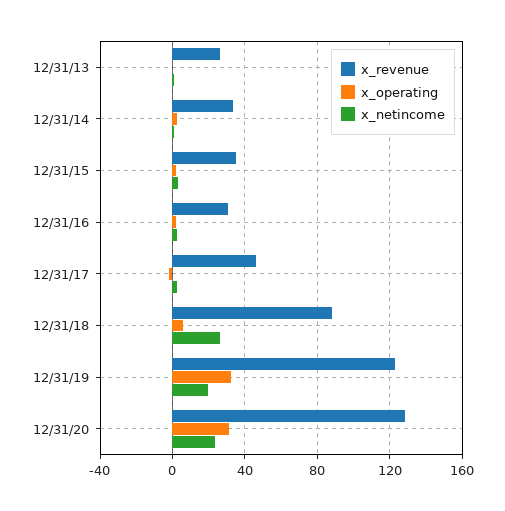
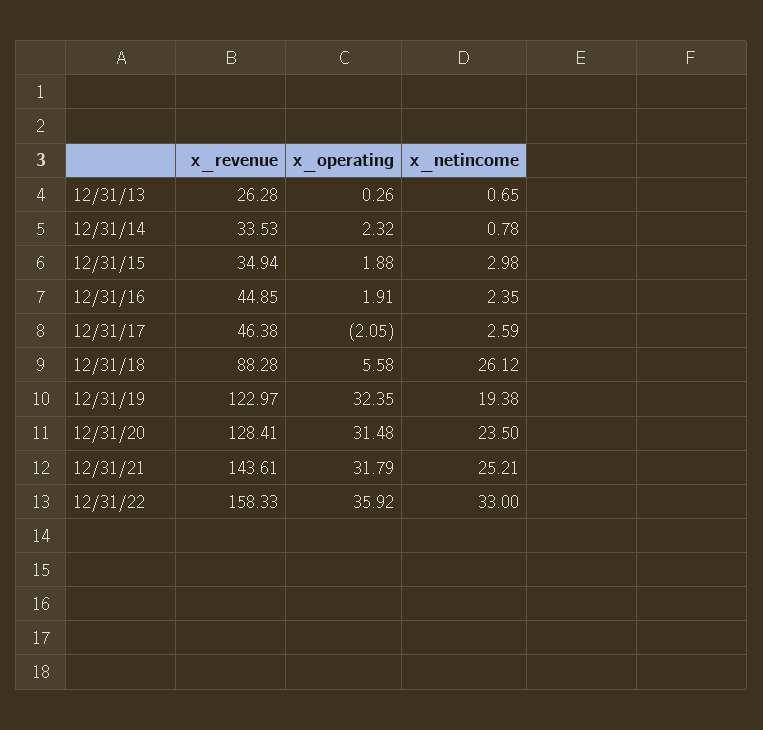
x_revenue, 12/31/16: 30 -> 44.85
x_revenue, 12/31/21: none -> 143.61
x_operating, 12/31/21: none -> 31.79
x_netincome, 12/31/21: none -> 25.21
x_revenue, 12/31/22: none -> 158.33
x_operating, 12/31/22: none -> 35.92
x_netincome, 12/31/22: none -> 33

